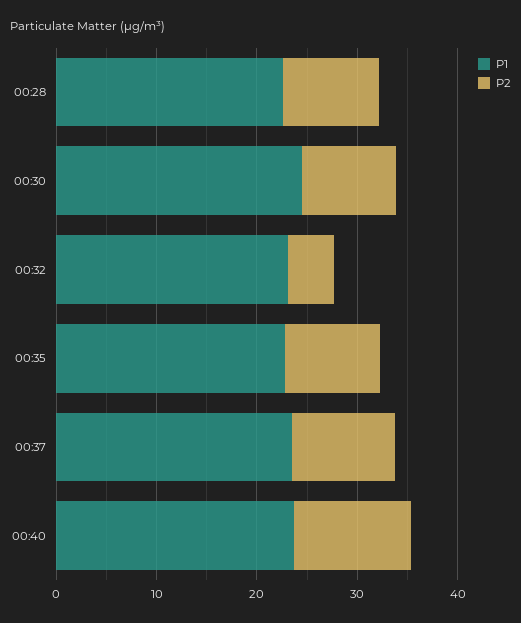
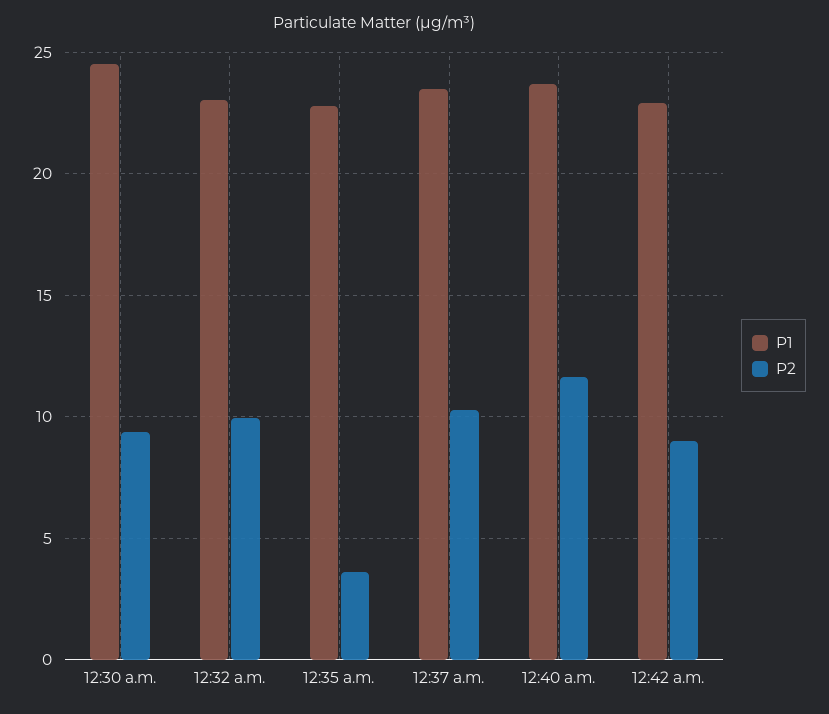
P1, 00:28: 22 -> none
P2, 00:28: 10 -> none
P2, 00:32: 4 -> 10
P2, 00:35: 10 -> 3.5
P1, 12:42 a.m.: none -> 23
P2, 12:42 a.m.: none -> 9

